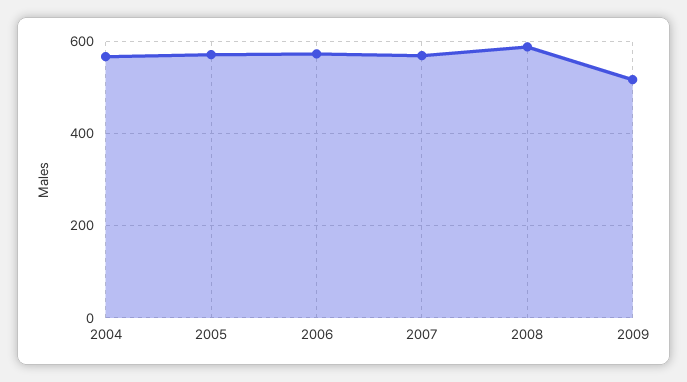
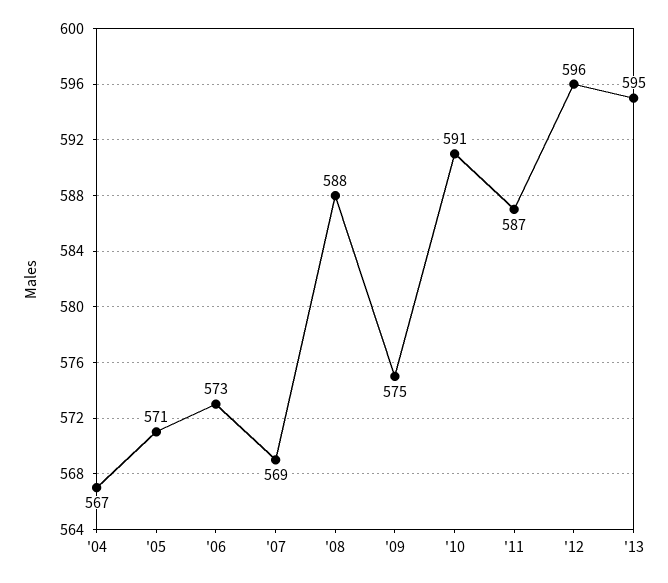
2009: 520 -> 575
'10: none -> 591
'11: none -> 587
'12: none -> 596
'13: none -> 595

